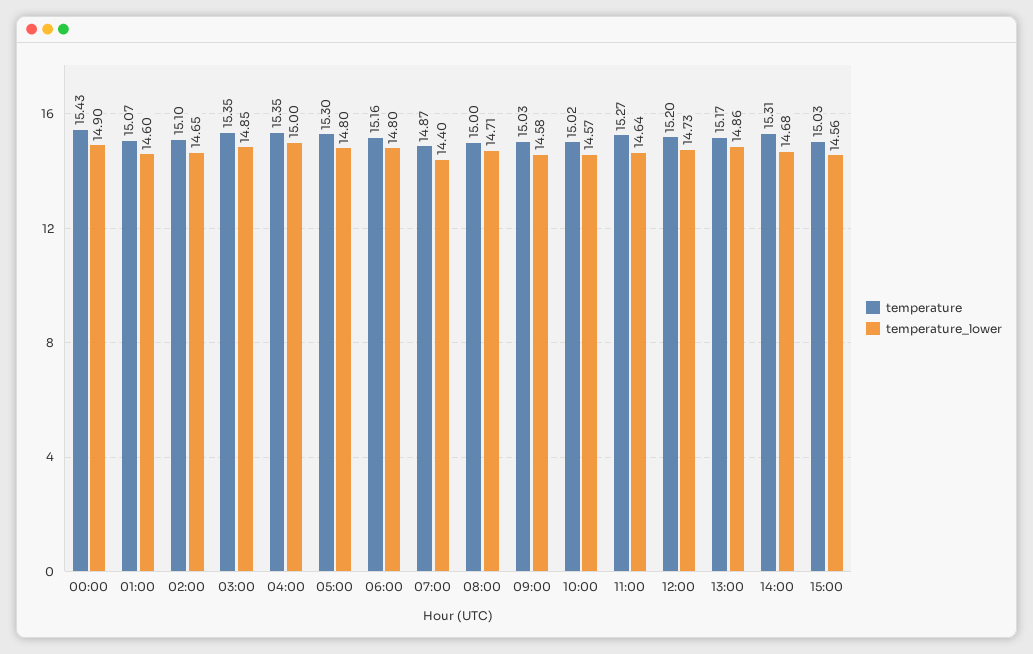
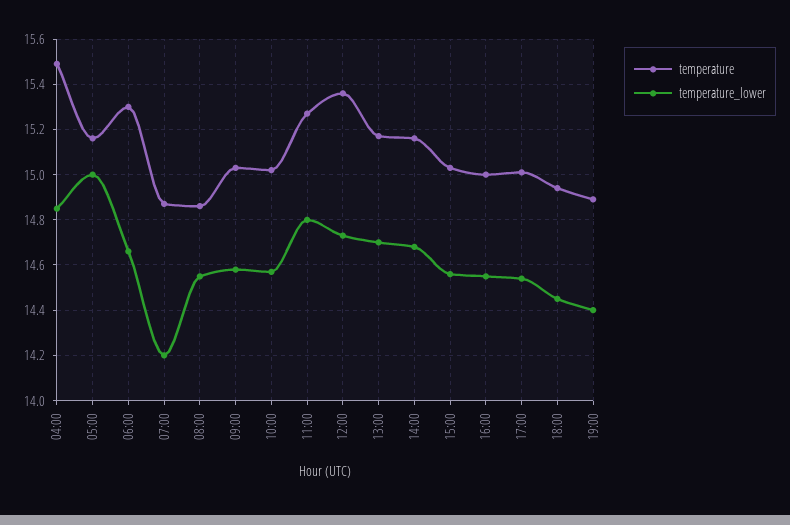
temperature, 00:00: 15.43 -> none
temperature_lower, 00:00: 14.9 -> none
temperature, 01:00: 15.07 -> none
temperature_lower, 01:00: 14.6 -> none
temperature, 02:00: 15.1 -> none
temperature_lower, 02:00: 14.65 -> none
temperature, 03:00: 15.35 -> none
temperature_lower, 03:00: 14.85 -> none
temperature, 04:00: 15.35 -> 15.5
temperature_lower, 04:00: 15 -> 14.85
temperature, 05:00: 15.3 -> 15.15
temperature_lower, 05:00: 14.8 -> 15
temperature, 06:00: 15.16 -> 15.3
temperature_lower, 06:00: 14.8 -> 14.65
temperature_lower, 07:00: 14.4 -> 14.2
temperature, 08:00: 15 -> 14.85
temperature_lower, 08:00: 14.71 -> 14.55
temperature_lower, 11:00: 14.64 -> 14.8
temperature, 12:00: 15.2 -> 15.35
temperature_lower, 13:00: 14.86 -> 14.7
temperature, 14:00: 15.31 -> 15.15
temperature, 16:00: none -> 15
temperature_lower, 16:00: none -> 14.55
temperature, 17:00: none -> 15
temperature_lower, 17:00: none -> 14.55
temperature, 18:00: none -> 14.95
temperature_lower, 18:00: none -> 14.45
temperature, 19:00: none -> 14.9
temperature_lower, 19:00: none -> 14.4

